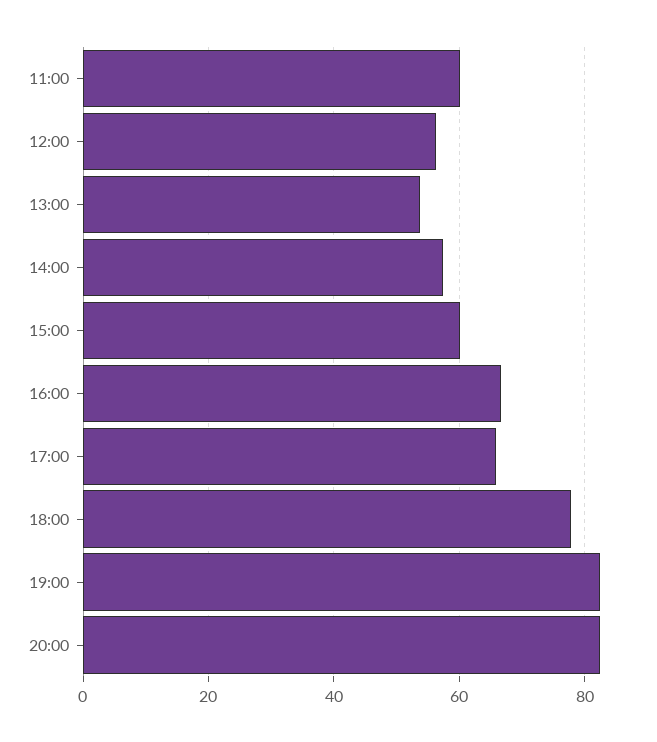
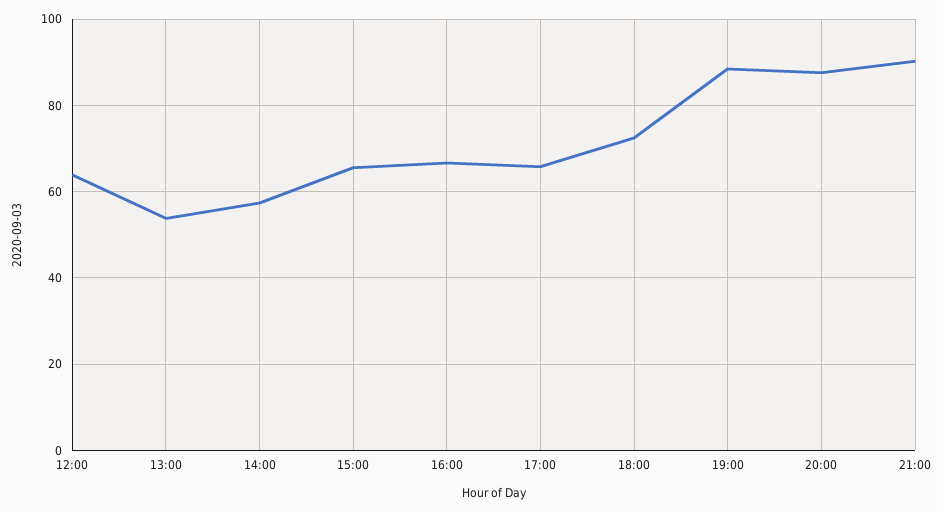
11:00: 60 -> none
12:00: 56 -> 64
15:00: 60 -> 66
18:00: 78 -> 72
19:00: 82 -> 88
20:00: 82 -> 88
21:00: none -> 90

